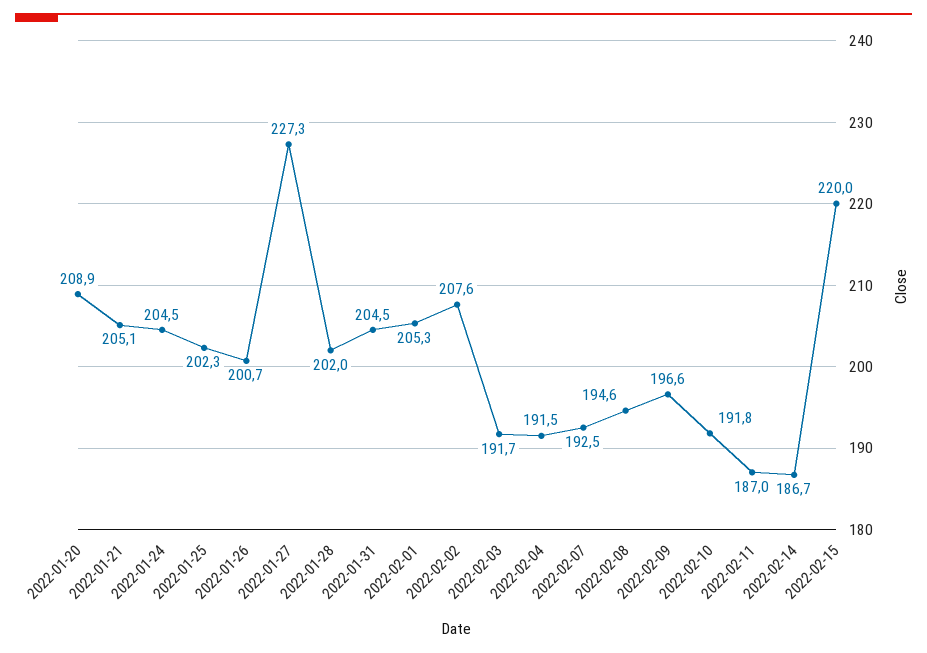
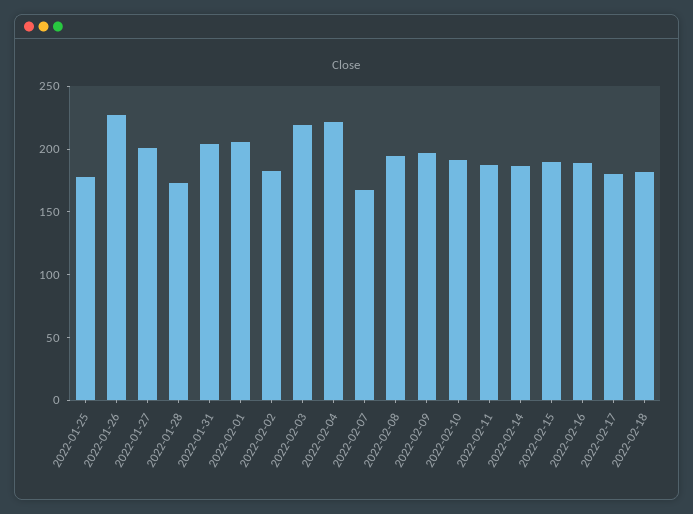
2022-01-20: 208.9 -> none
2022-01-21: 205.1 -> none
2022-01-24: 204.5 -> none
2022-01-25: 202.3 -> 180
2022-01-26: 200.7 -> 230
2022-01-27: 227.3 -> 200
2022-01-28: 202 -> 170
2022-02-02: 207.6 -> 180
2022-02-03: 191.7 -> 220
2022-02-04: 191.5 -> 220
2022-02-07: 192.5 -> 170
2022-02-15: 220 -> 190
2022-02-16: none -> 190
2022-02-17: none -> 180
2022-02-18: none -> 180

